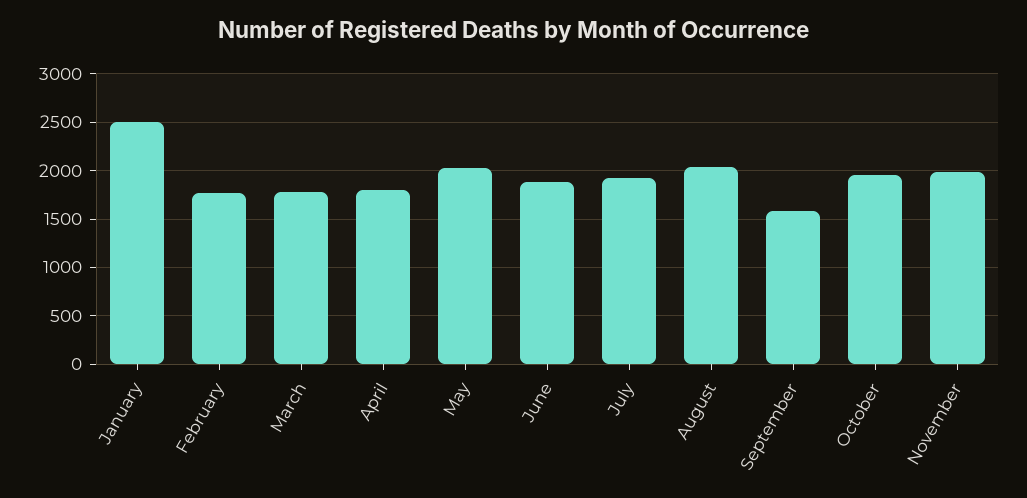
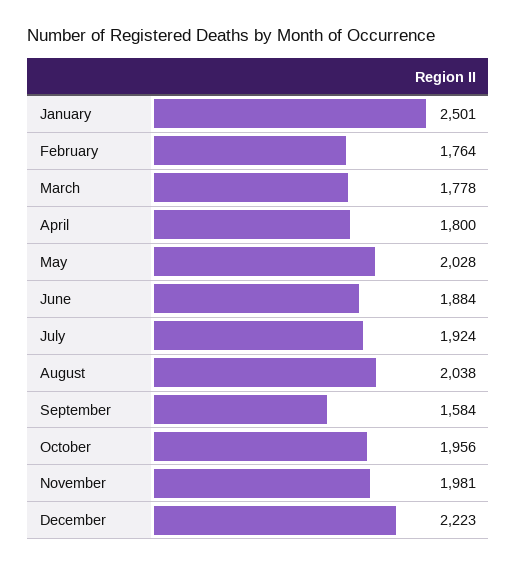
December: none -> 2223

